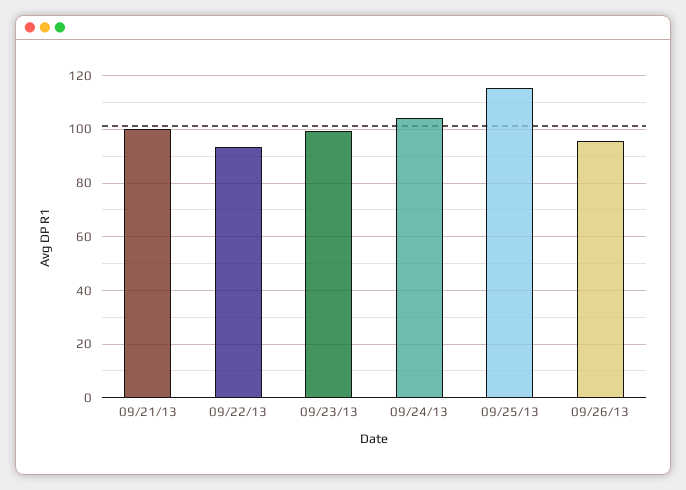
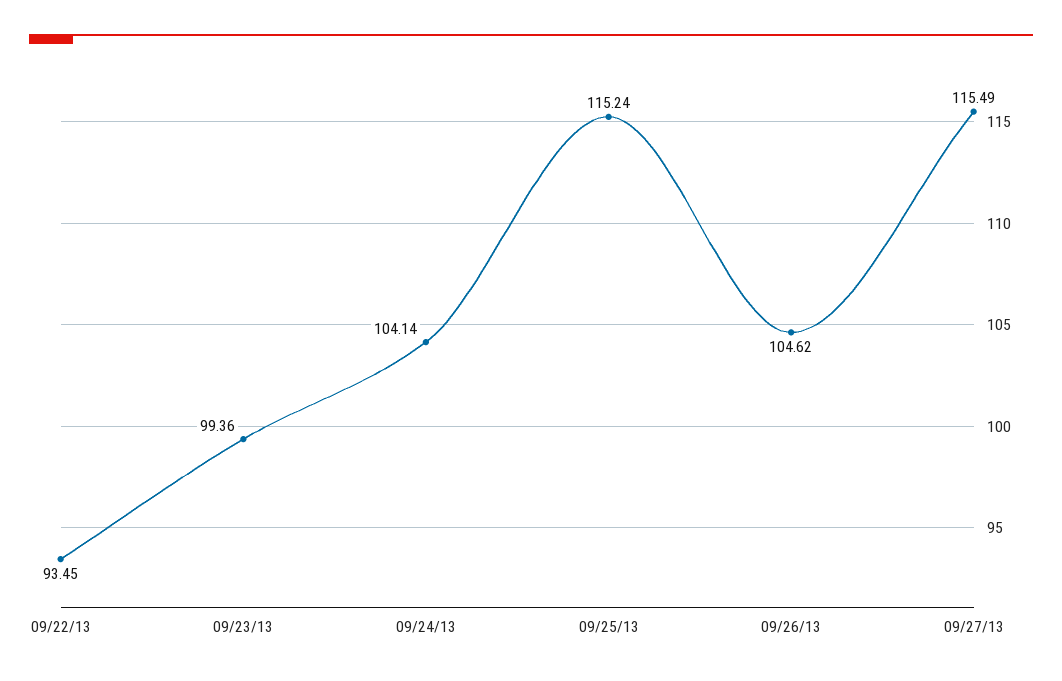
09/21/13: 100 -> none
09/26/13: 95 -> 104.62
09/27/13: none -> 115.49

